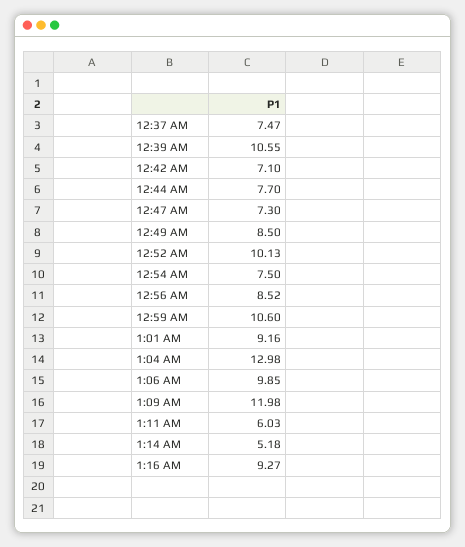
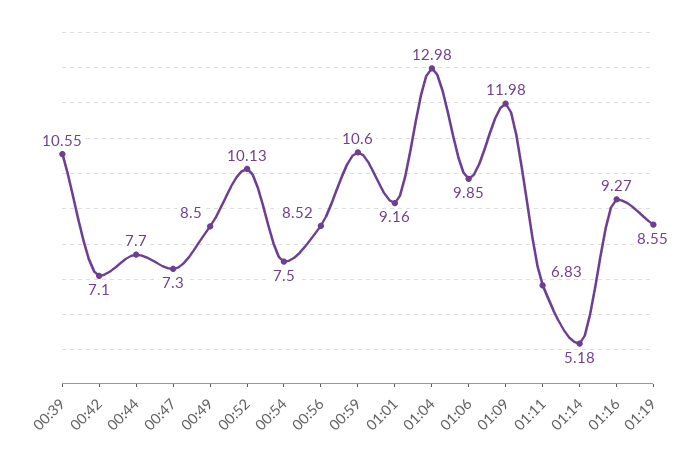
12:37 AM: 7.47 -> none
1:11 AM: 6.03 -> 6.83
01:19: none -> 8.55

